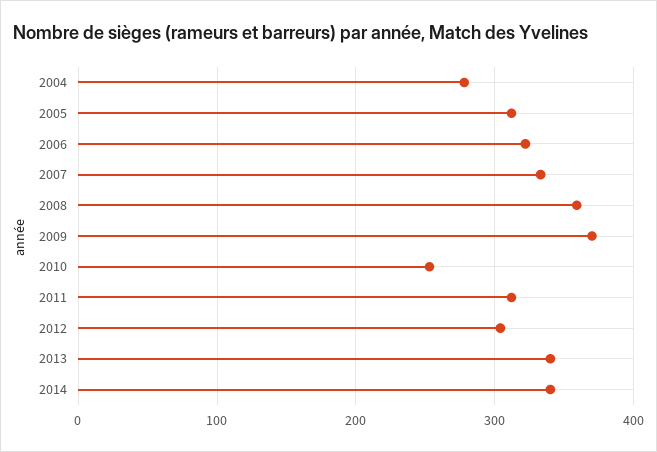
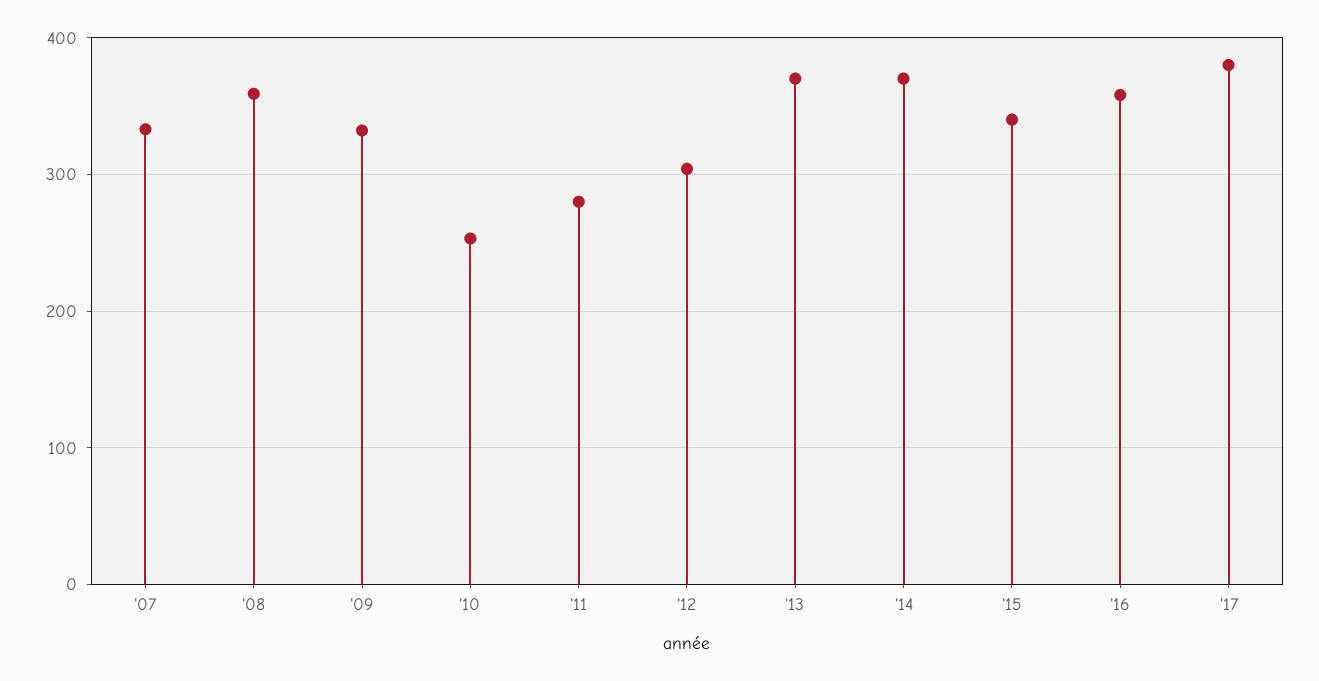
2004: 280 -> none
2005: 310 -> none
2006: 320 -> none
2009: 370 -> 330
2011: 310 -> 280
2013: 340 -> 370
2014: 340 -> 370
'15: none -> 340
'16: none -> 360
'17: none -> 380

